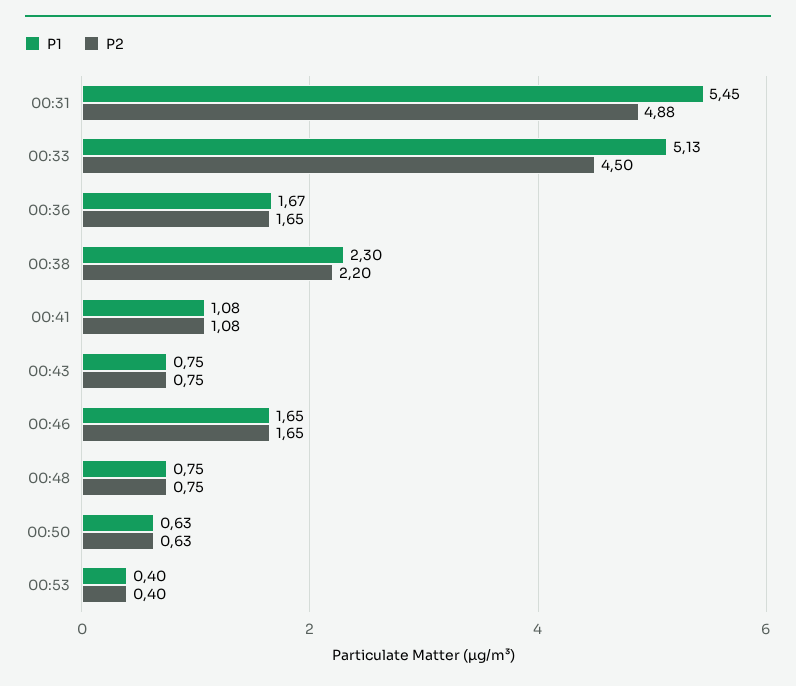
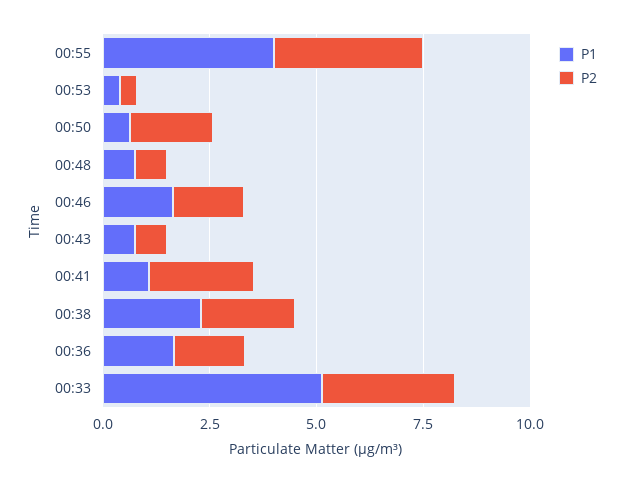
P1, 00:31: 5.45 -> none
P2, 00:31: 4.88 -> none
P2, 00:33: 4.5 -> 3
P2, 00:41: 1.08 -> 2.5
P2, 00:50: 0.63 -> 2
P1, 00:55: none -> 4
P2, 00:55: none -> 3.5

